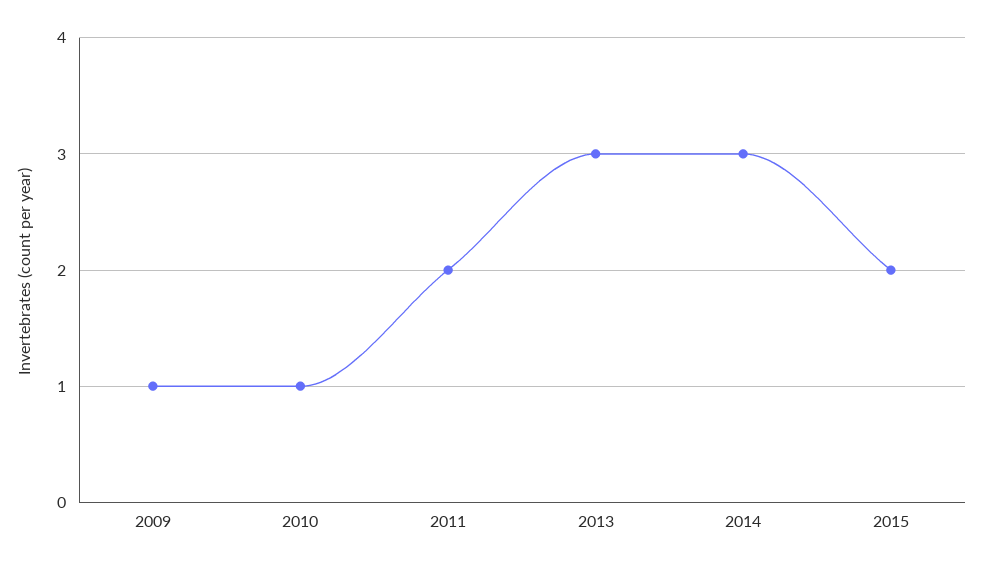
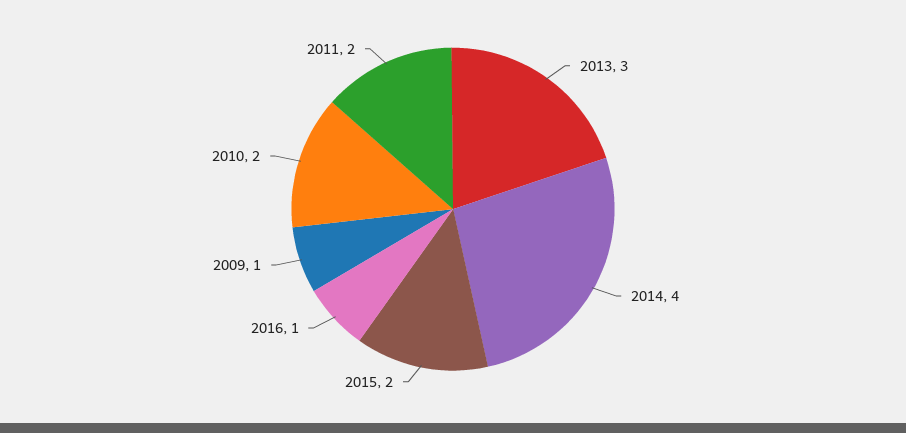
2010: 1 -> 2
2014: 3 -> 4
2016: none -> 1

